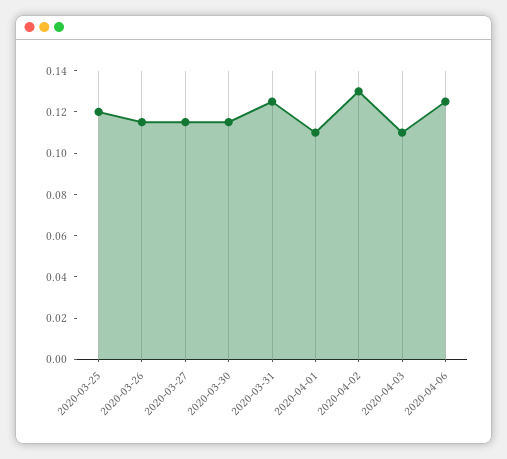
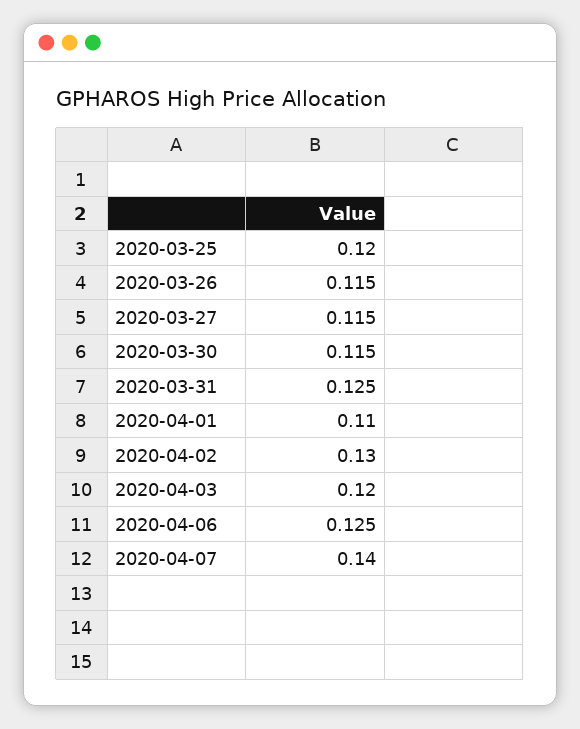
2020-04-03: 0.11 -> 0.12
2020-04-07: none -> 0.14

